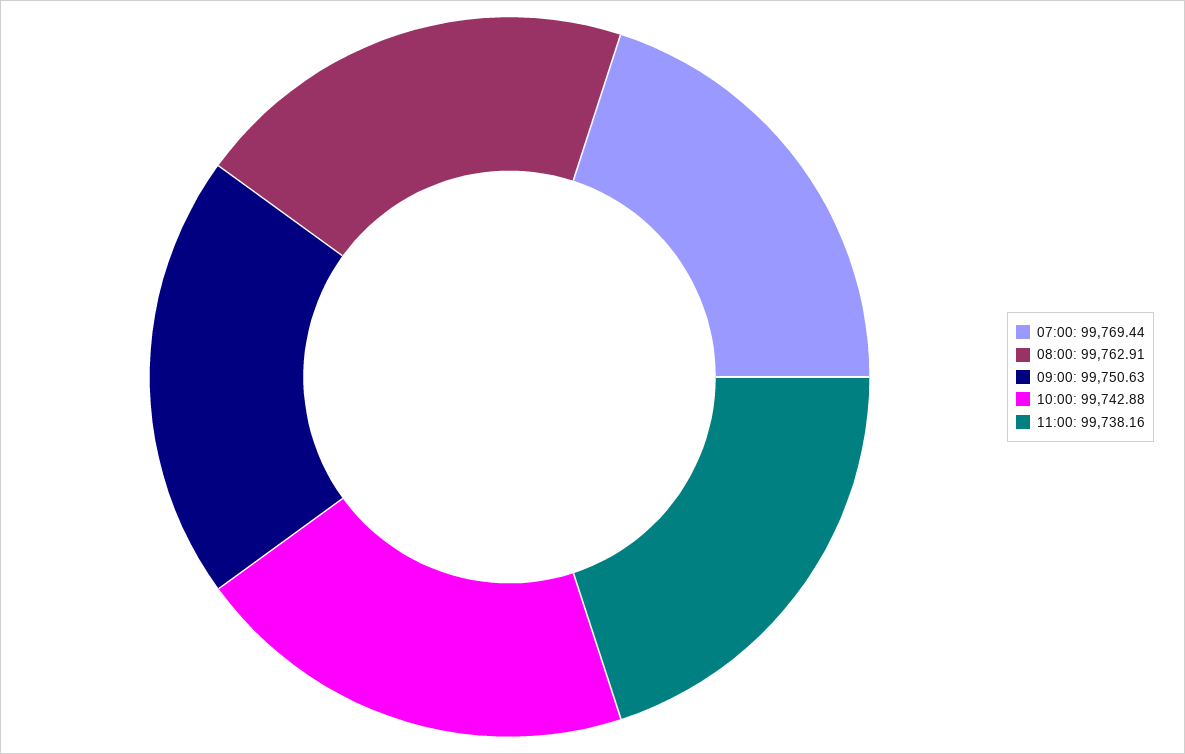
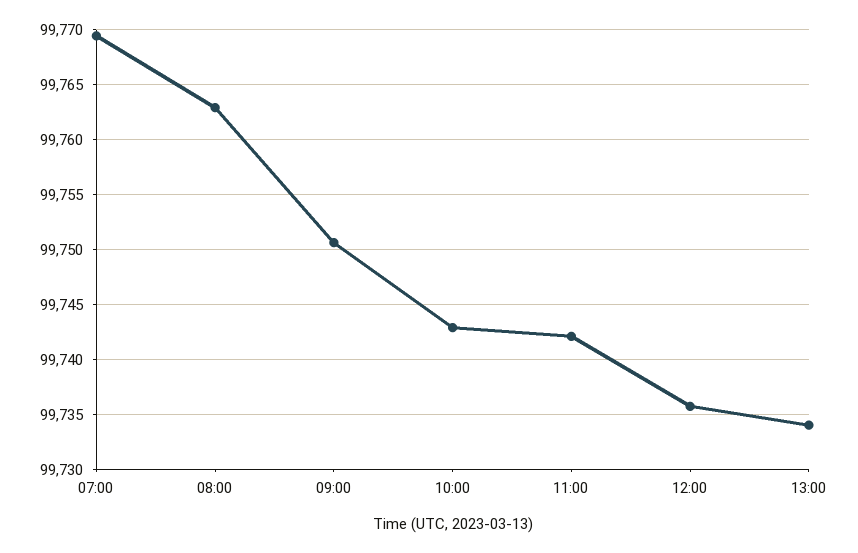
11:00: 99738.16 -> 99742
12:00: none -> 99736
13:00: none -> 99734

